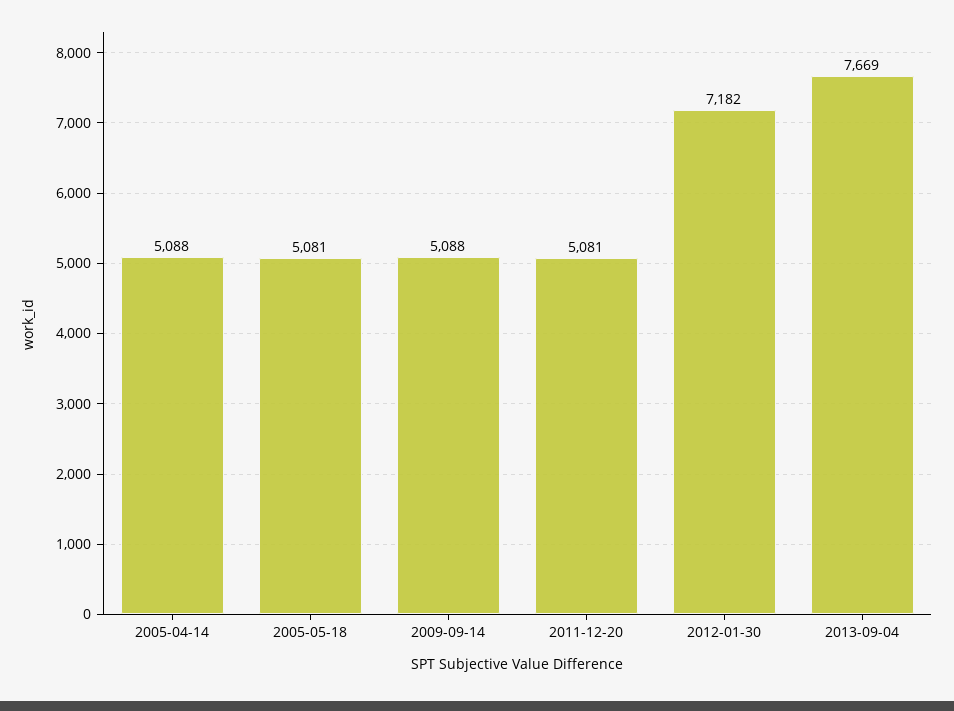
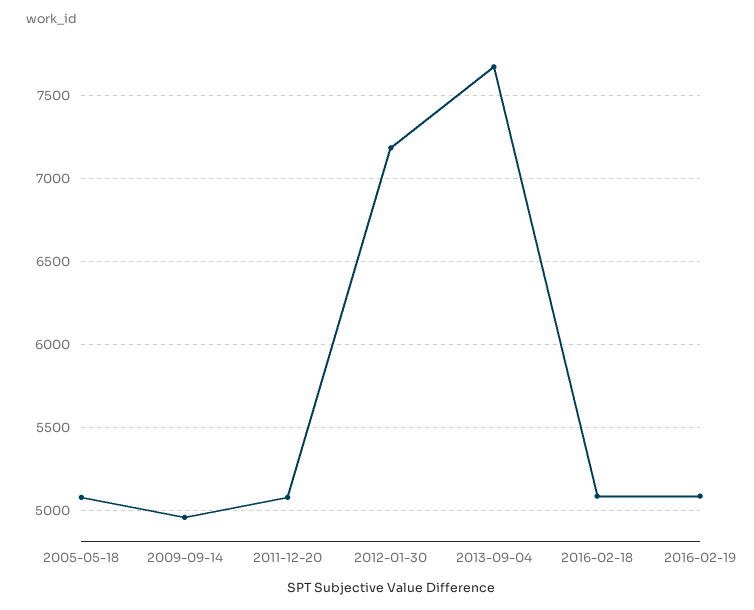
2005-04-14: 5088 -> none
2009-09-14: 5088 -> 4950
2016-02-18: none -> 5100
2016-02-19: none -> 5100

